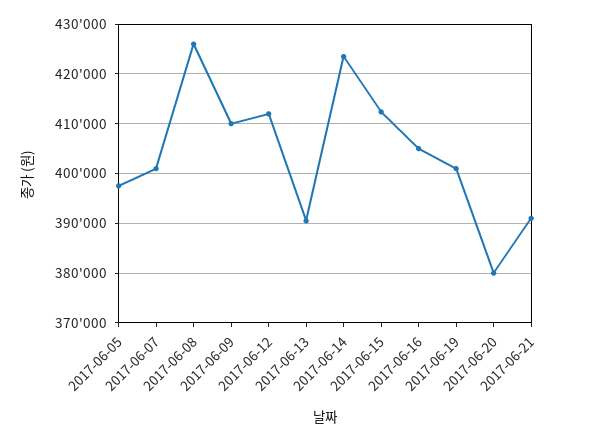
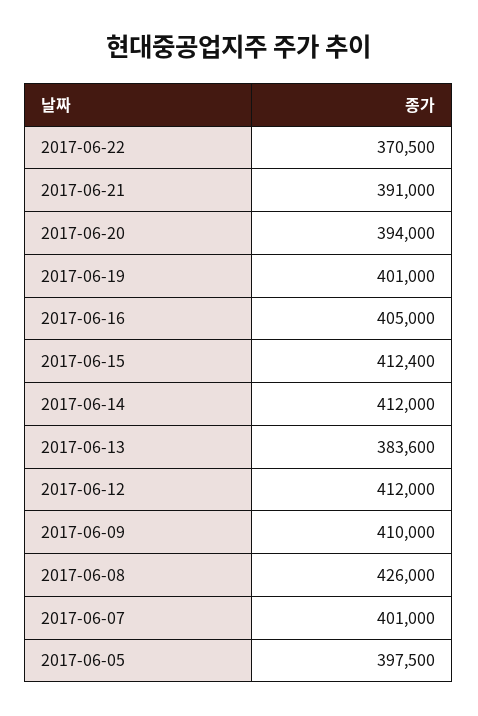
2017-06-13: 390000 -> 383600
2017-06-14: 424000 -> 412000
2017-06-20: 380000 -> 394000
2017-06-22: none -> 370500

